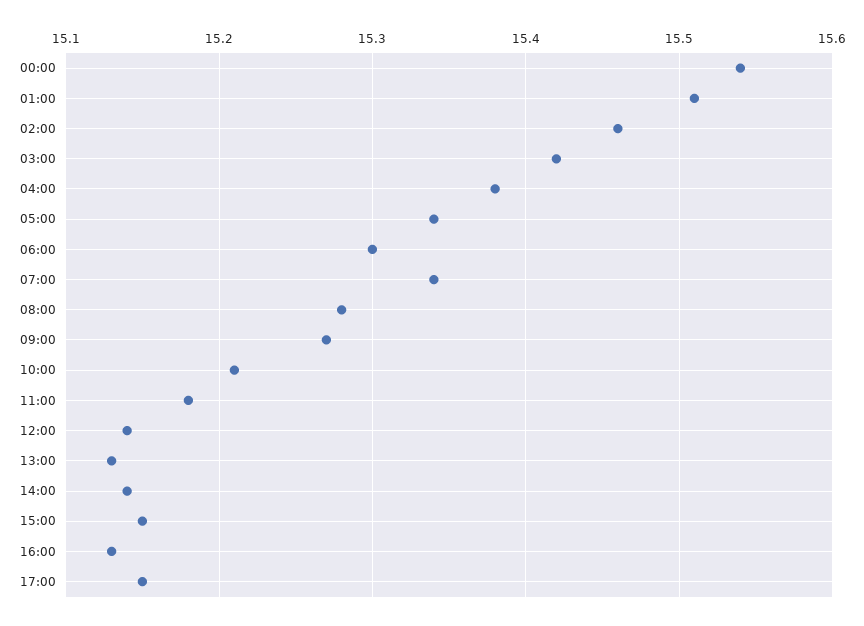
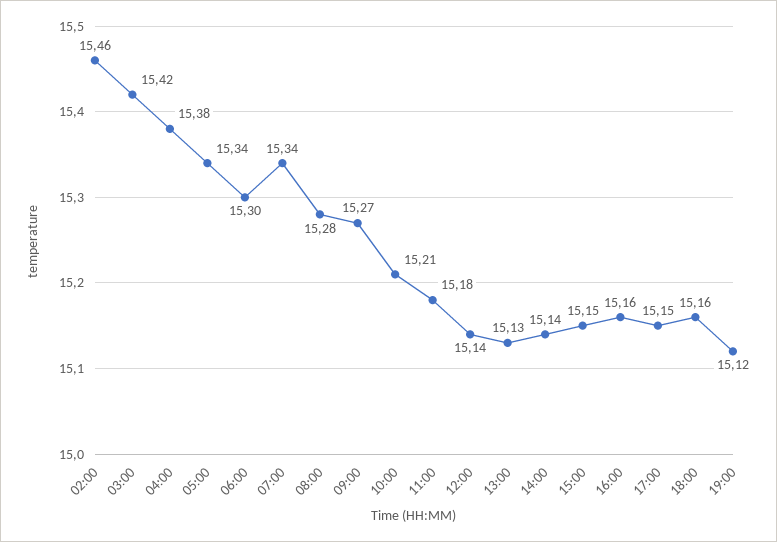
00:00: 15.54 -> none
01:00: 15.51 -> none
16:00: 15.13 -> 15.16
18:00: none -> 15.16
19:00: none -> 15.12

